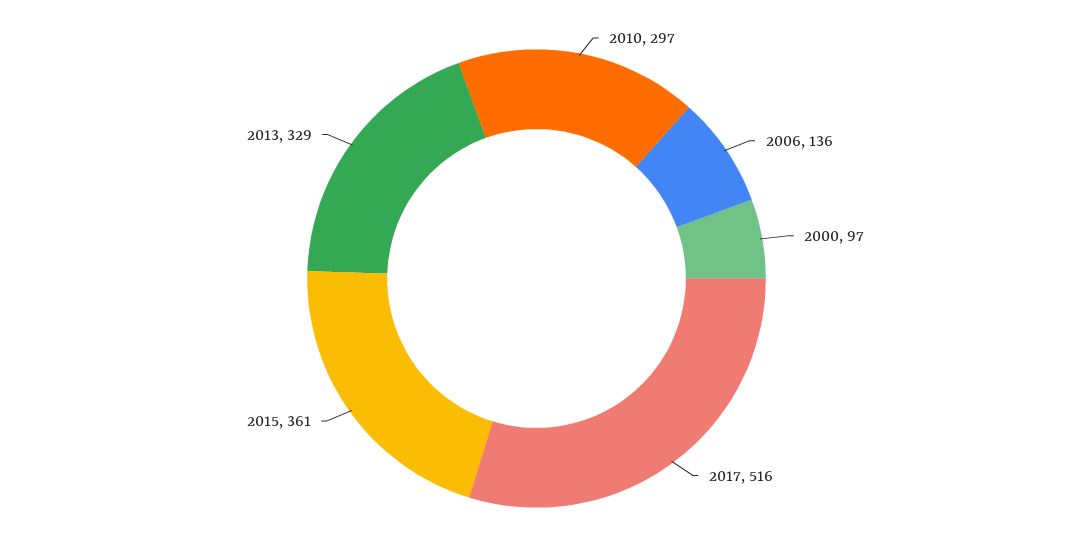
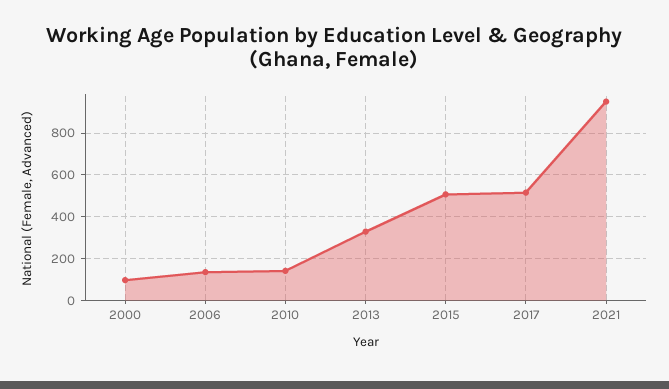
2010: 297 -> 150
2015: 361 -> 500
2021: none -> 950

